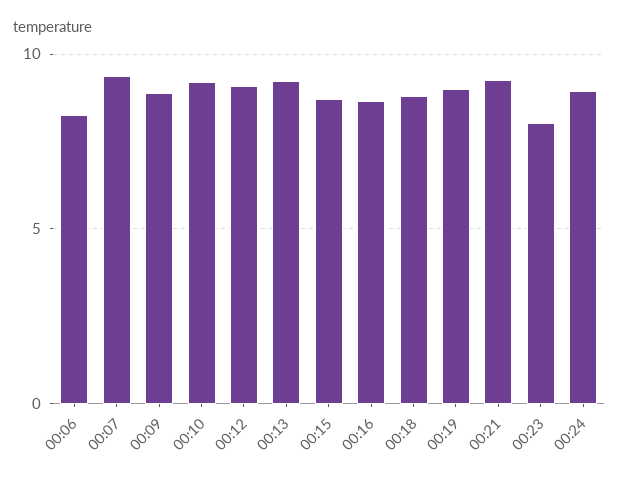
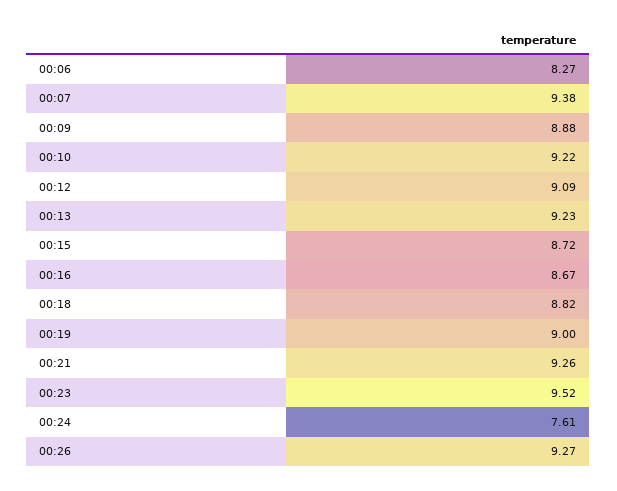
00:23: 8 -> 9.52
00:24: 9 -> 7.61
00:26: none -> 9.27

